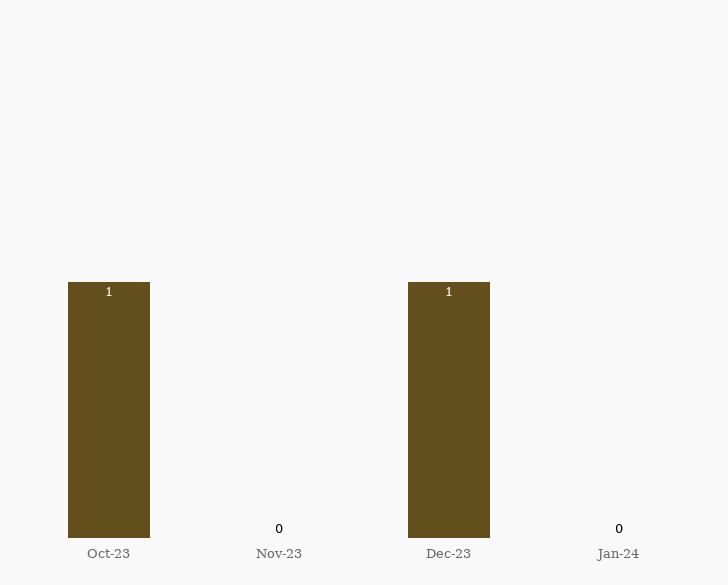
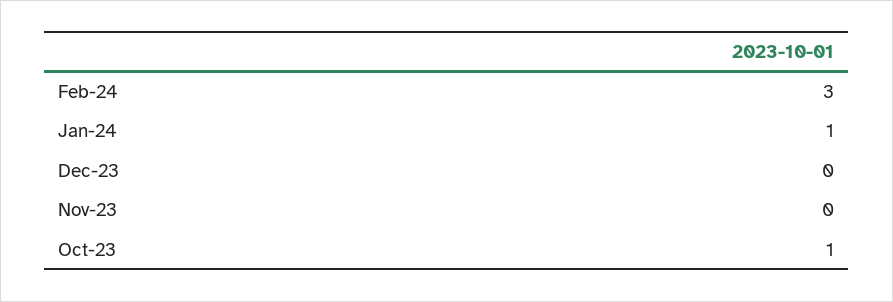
Dec-23: 1 -> 0
Jan-24: 0 -> 1
Feb-24: none -> 3

